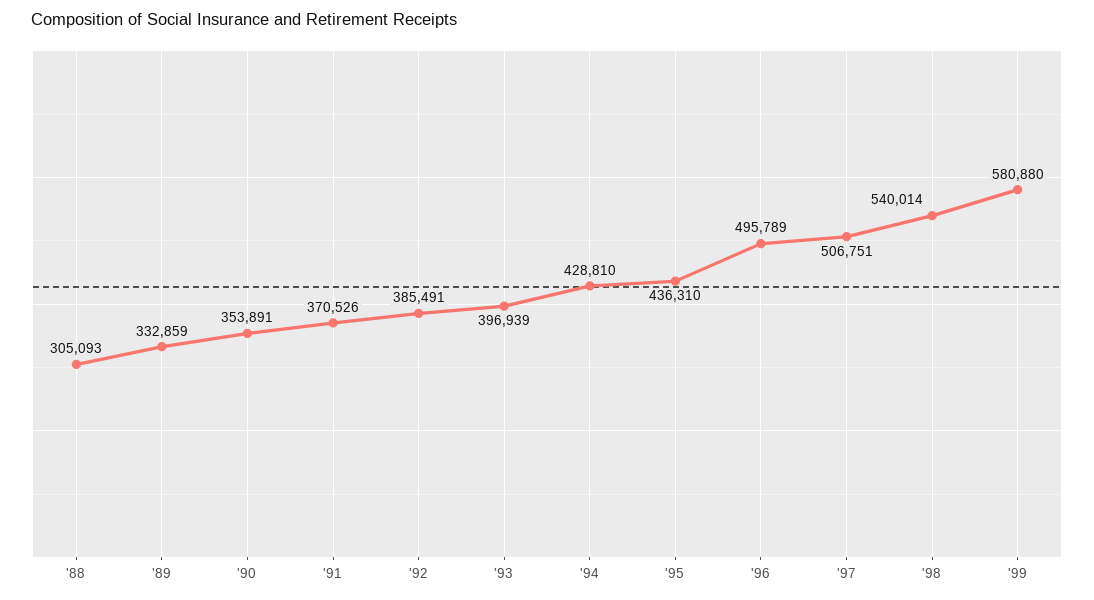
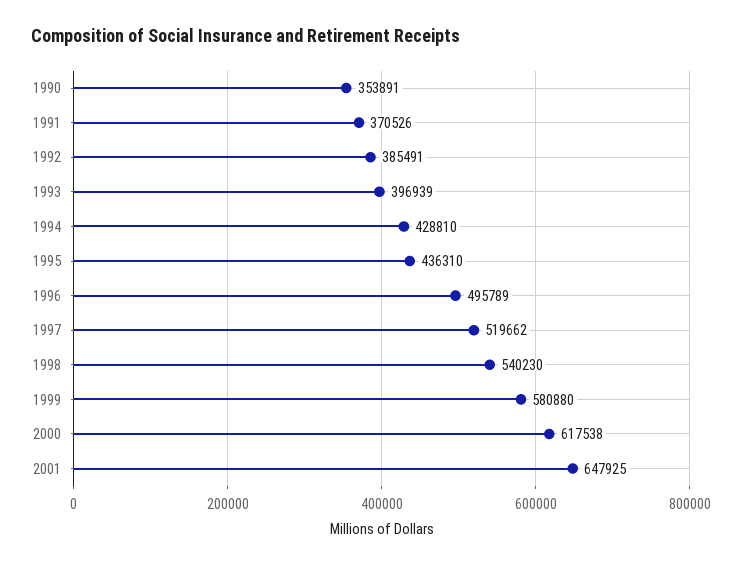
'88: 305093 -> none
'89: 332859 -> none
'97: 506751 -> 519662
'98: 540014 -> 540230
2000: none -> 617538
2001: none -> 647925

